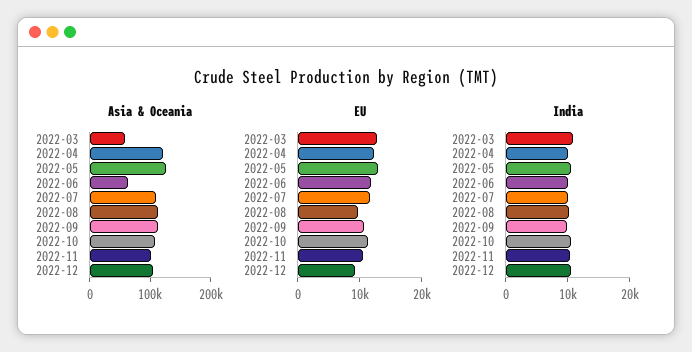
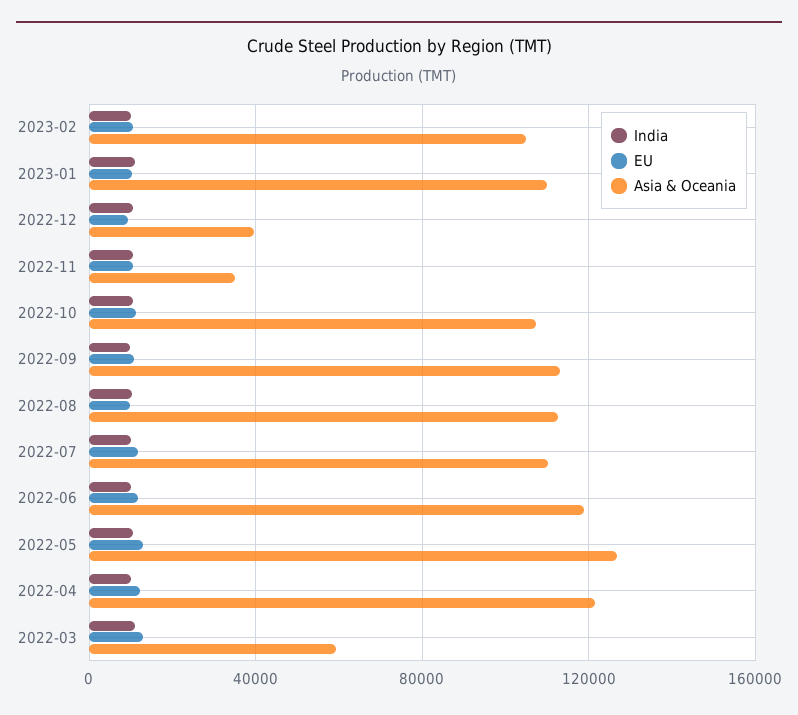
Asia & Oceania, 2022-06: 60000 -> 120000
Asia & Oceania, 2022-11: 100000 -> 35000
Asia & Oceania, 2022-12: 100000 -> 40000
India, 2023-02: none -> 10000
EU, 2023-02: none -> 10000
Asia & Oceania, 2023-02: none -> 105000
India, 2023-01: none -> 10000
EU, 2023-01: none -> 10000
Asia & Oceania, 2023-01: none -> 110000

